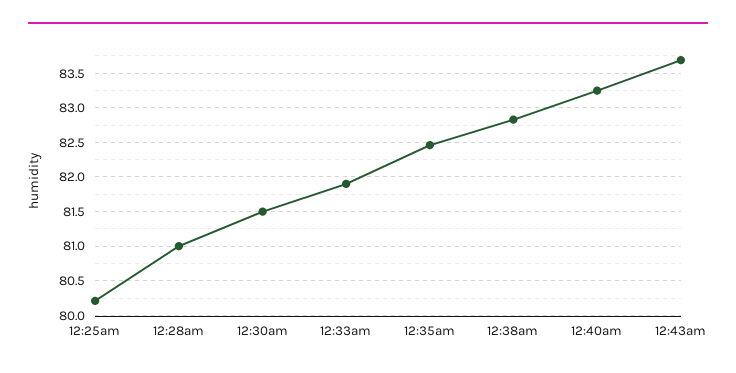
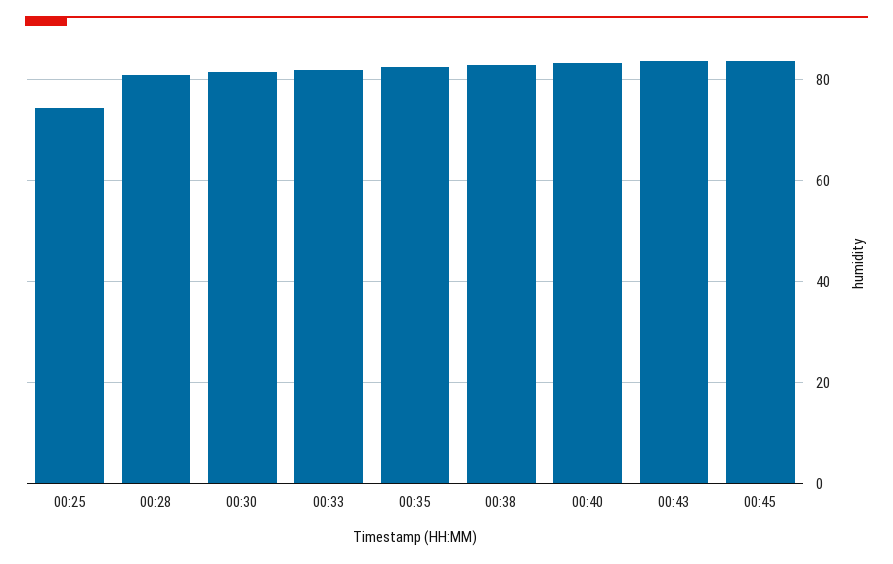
12:25am: 80.2 -> 74
00:45: none -> 84

